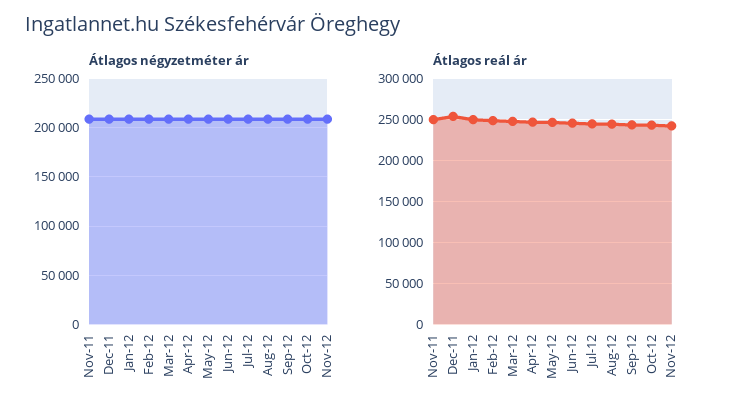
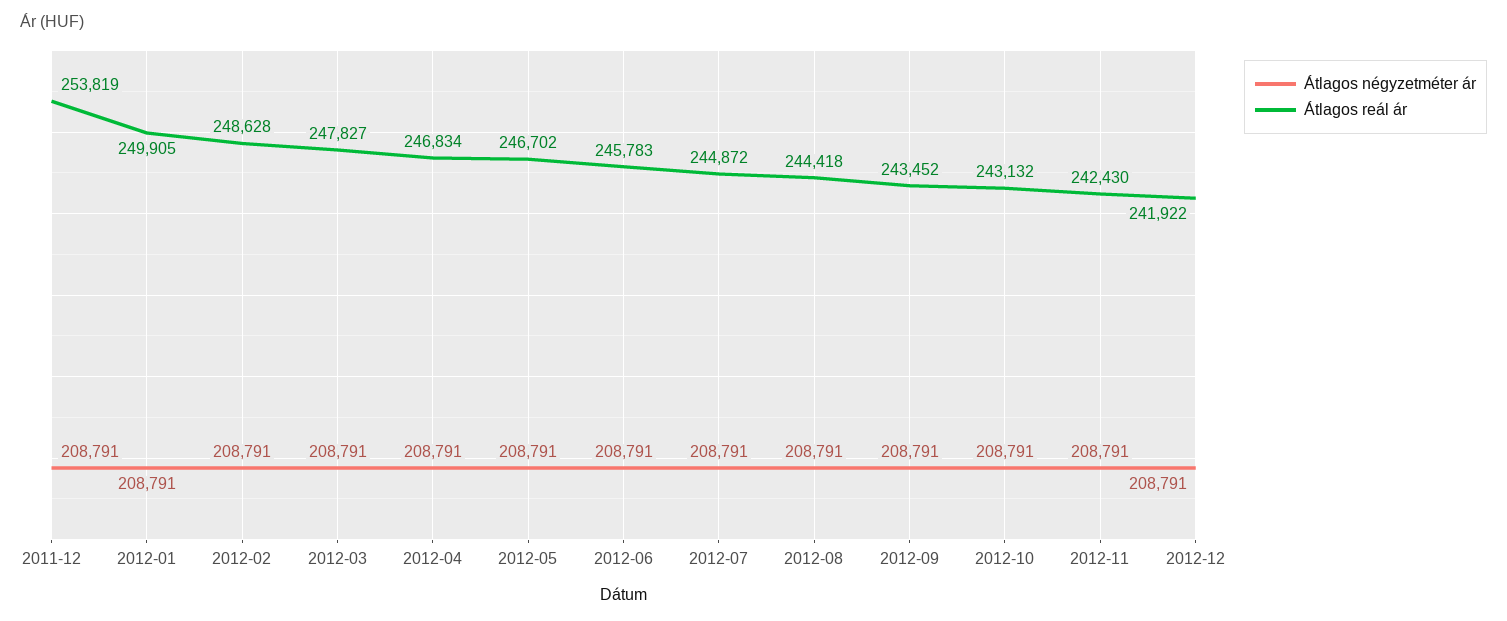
Átlagos négyzetméter ár, Nov-11: 210000 -> none
Átlagos reál ár, Nov-11: 250000 -> none
Átlagos négyzetméter ár, 2012-12: none -> 208791
Átlagos reál ár, 2012-12: none -> 241922

